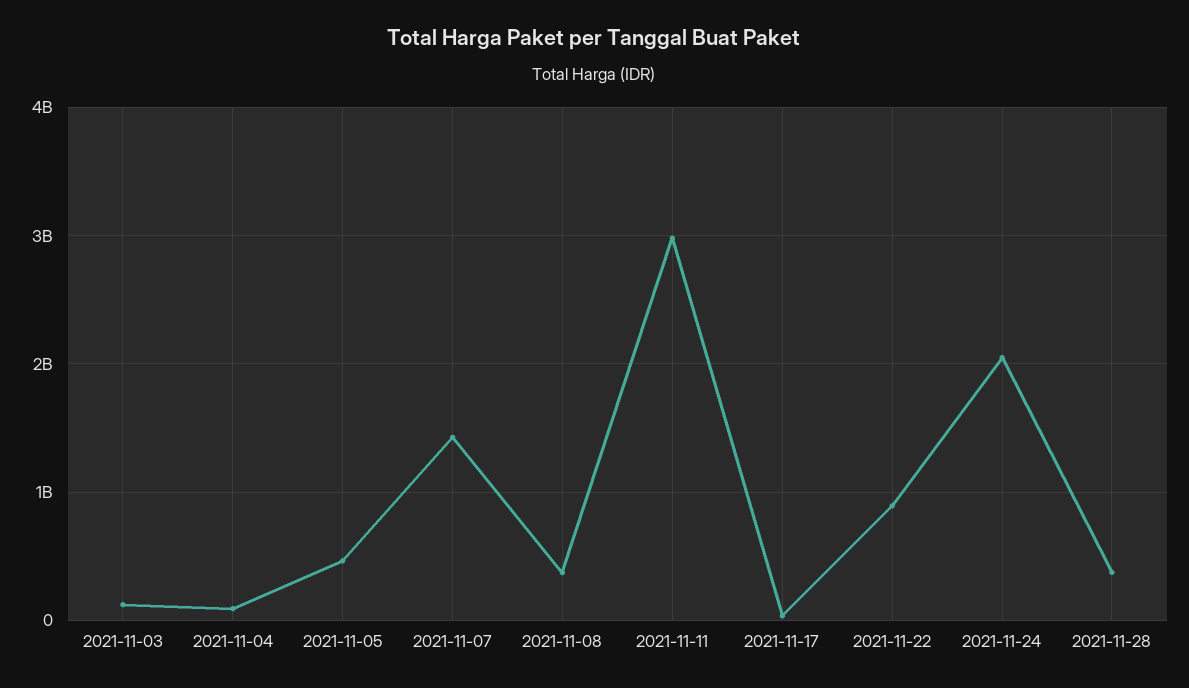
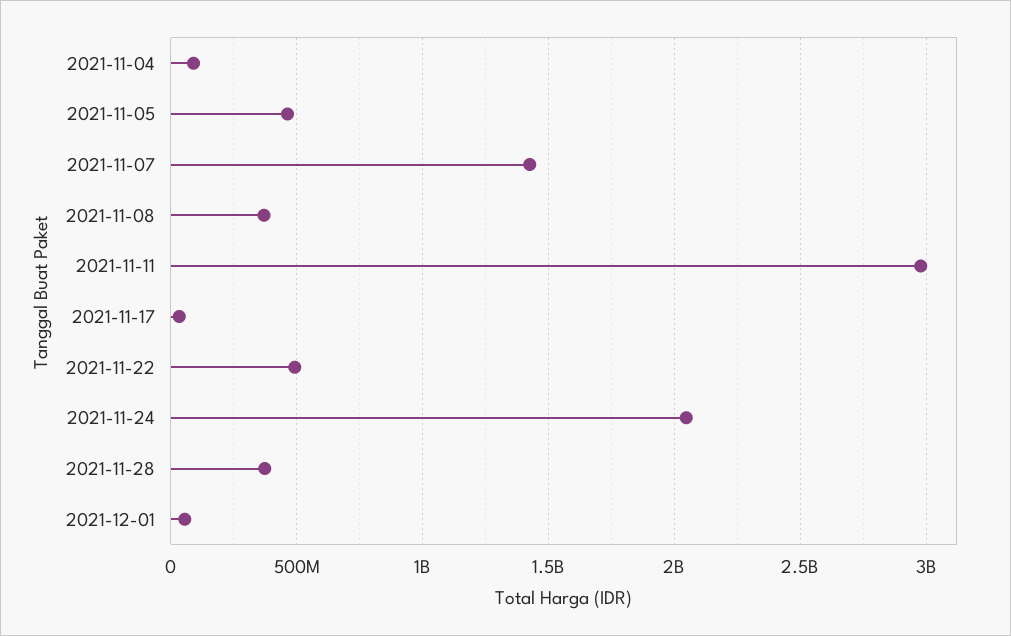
2021-11-03: 100000000 -> none
2021-11-22: 900000000 -> 500000000
2021-12-01: none -> 50000000

